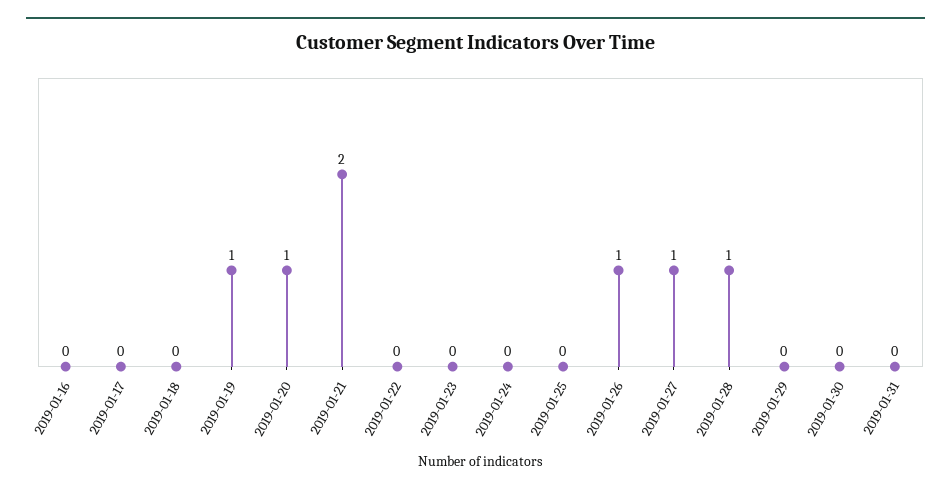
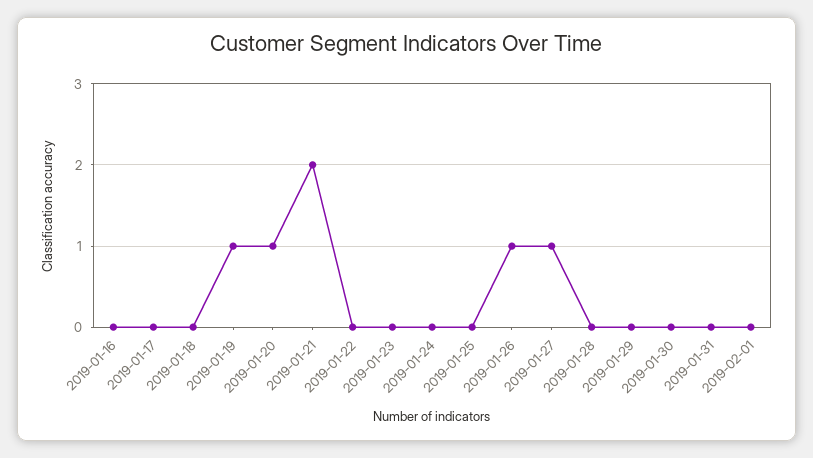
2019-01-28: 1 -> 0
2019-02-01: none -> 0

